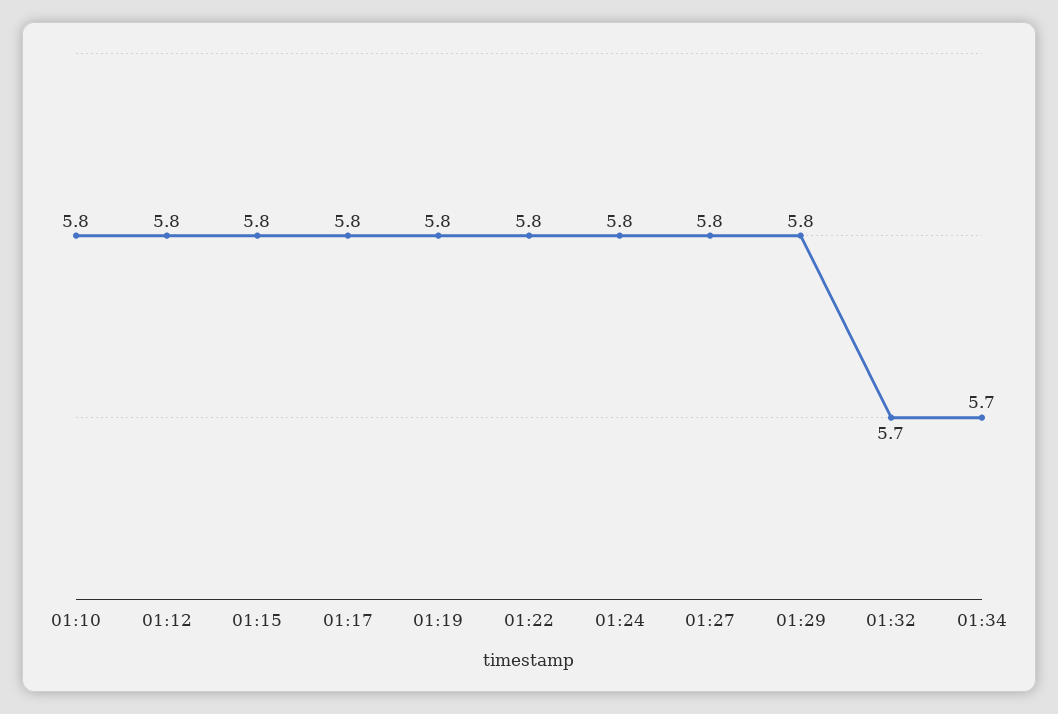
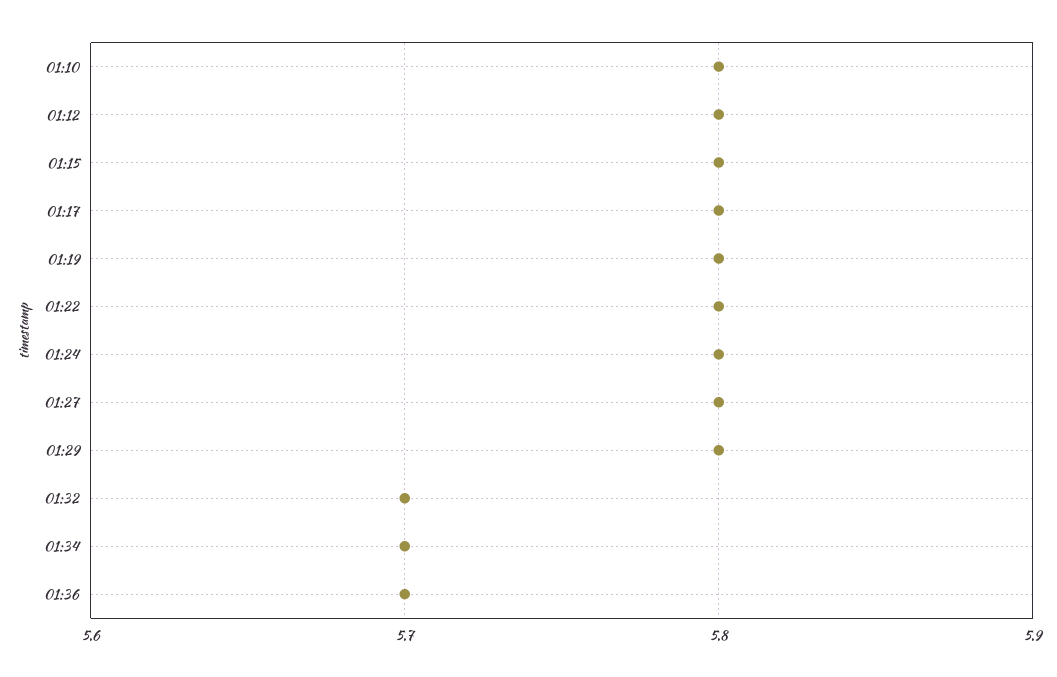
01:36: none -> 5.7

